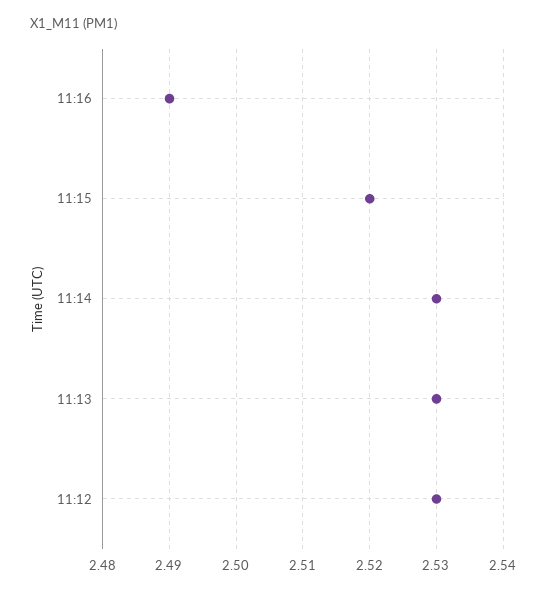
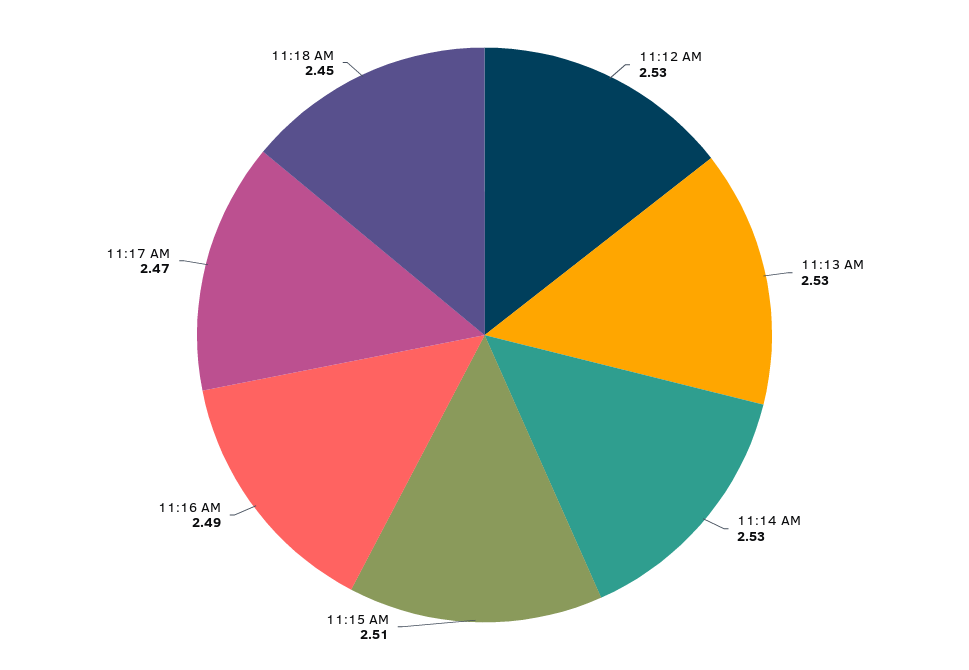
11:15: 2.52 -> 2.51
11:17 AM: none -> 2.47
11:18 AM: none -> 2.45

